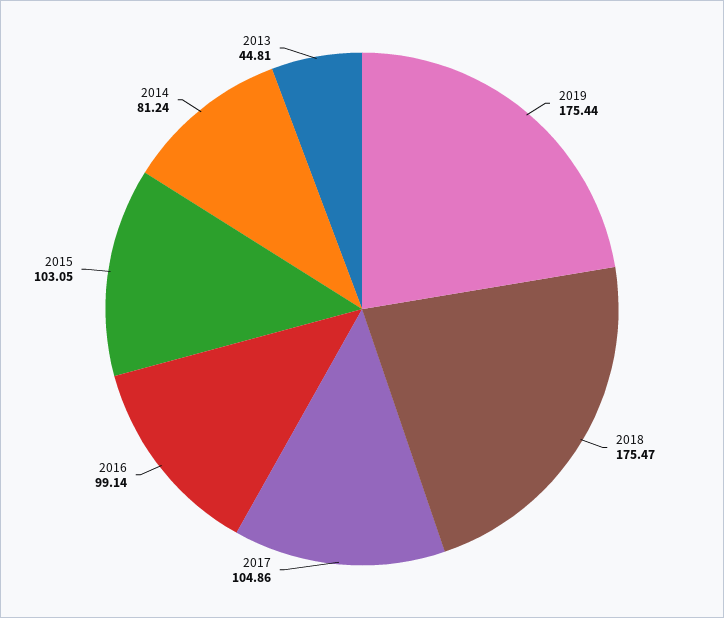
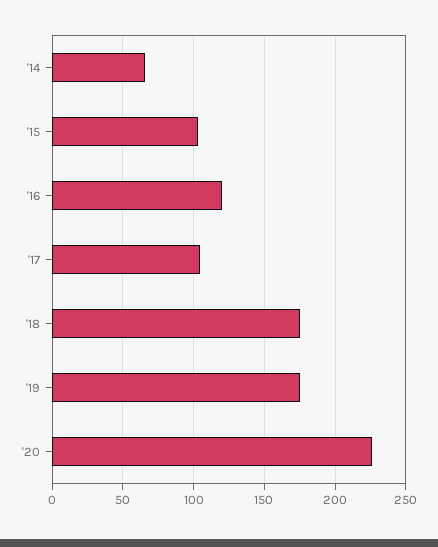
2016: 99.14 -> 120
2014: 81.24 -> 65
2013: 44.81 -> none
'20: none -> 225

